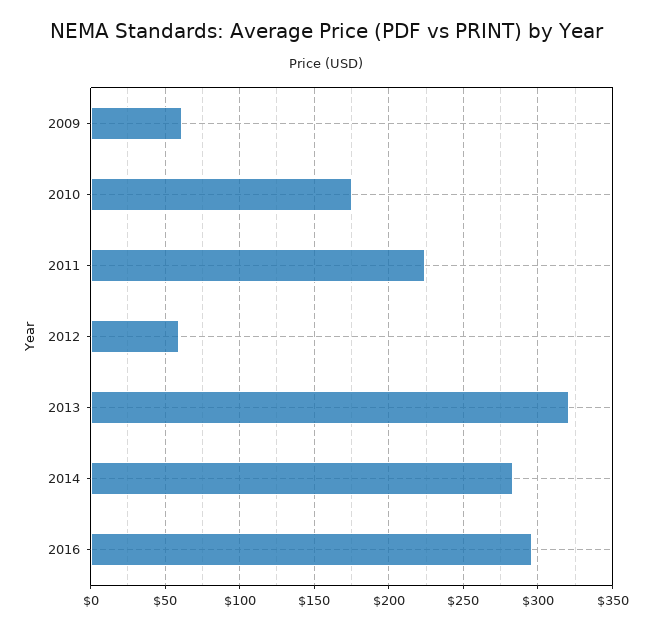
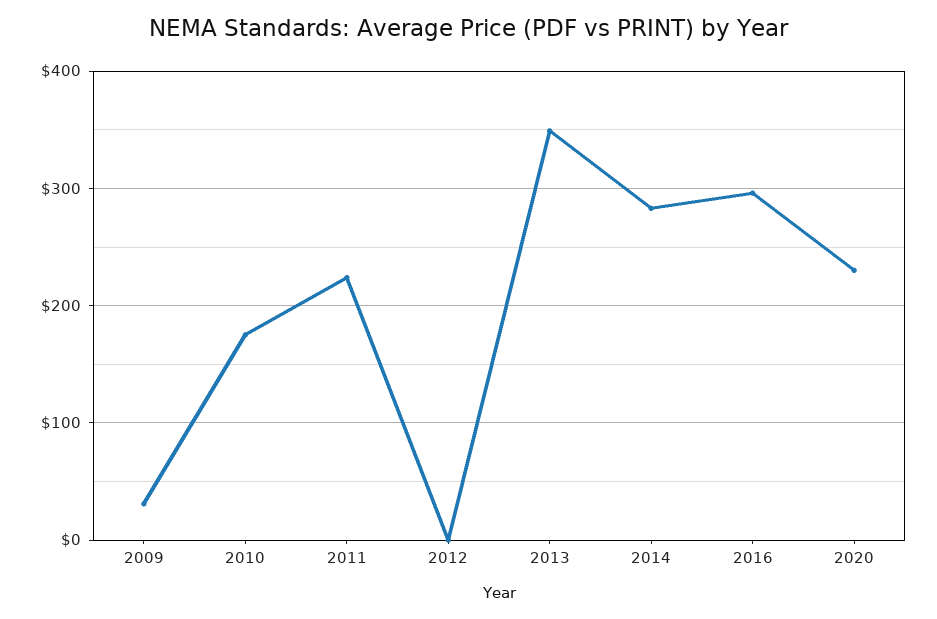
2009: 60 -> 30
2012: 60 -> 0
2013: 320 -> 350
2020: none -> 230

